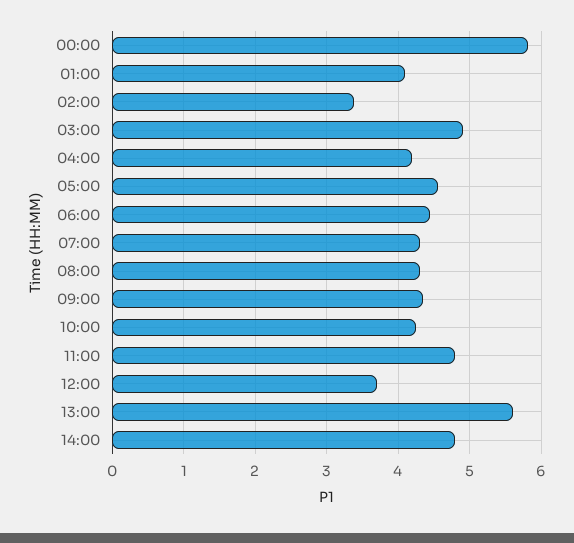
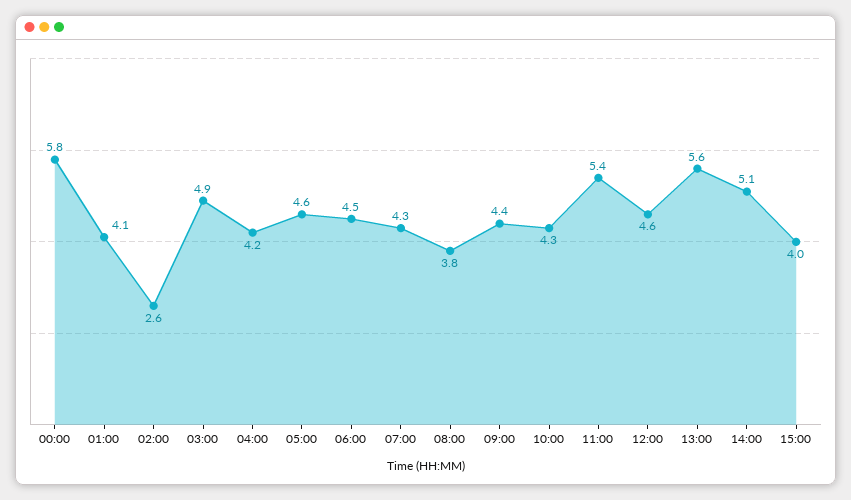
02:00: 3.4 -> 2.6
08:00: 4.3 -> 3.8
11:00: 4.8 -> 5.4
12:00: 3.7 -> 4.6
14:00: 4.8 -> 5.1
15:00: none -> 4

